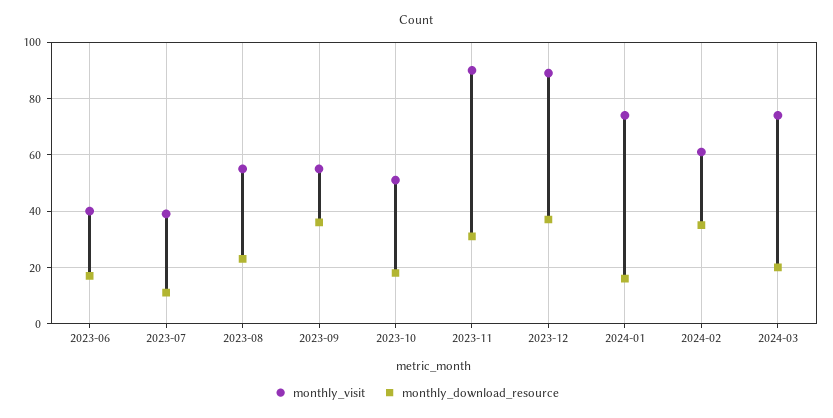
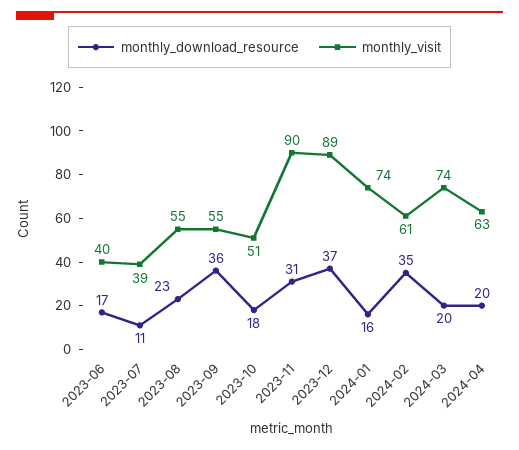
monthly_download_resource, 2024-04: none -> 20
monthly_visit, 2024-04: none -> 63

